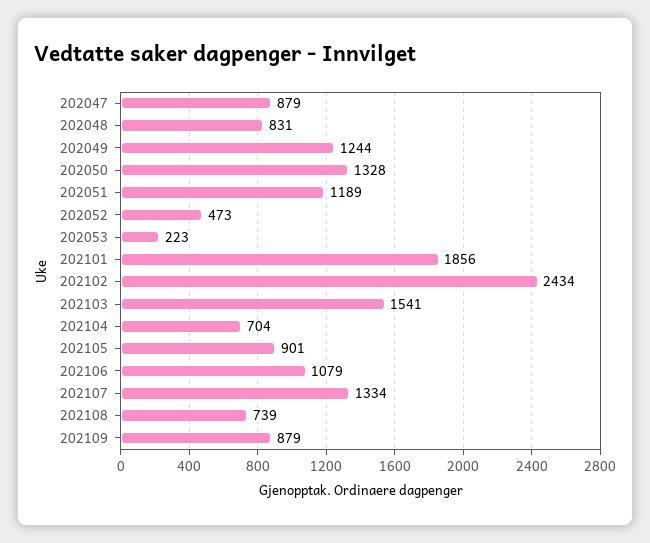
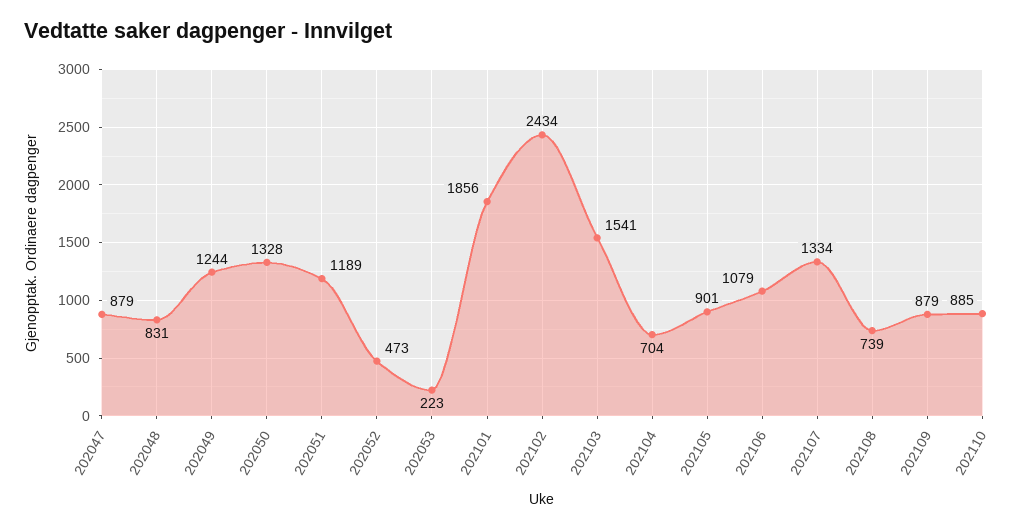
202110: none -> 885

